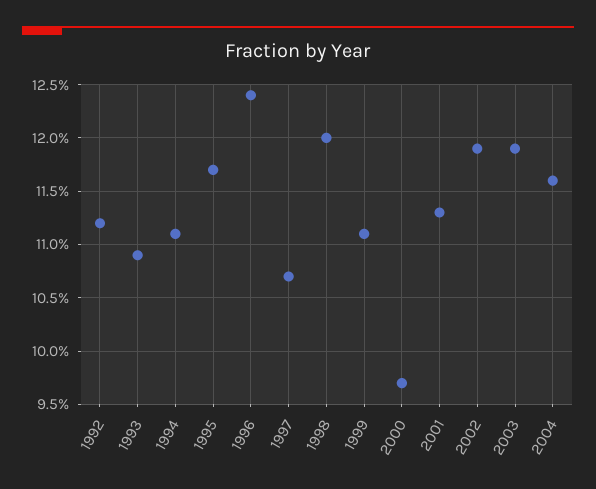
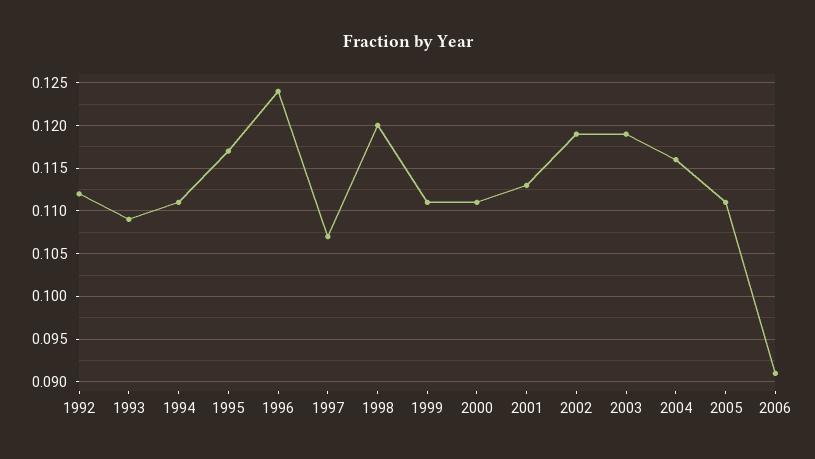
2000: 0.097 -> 0.111
2005: none -> 0.111
2006: none -> 0.091

